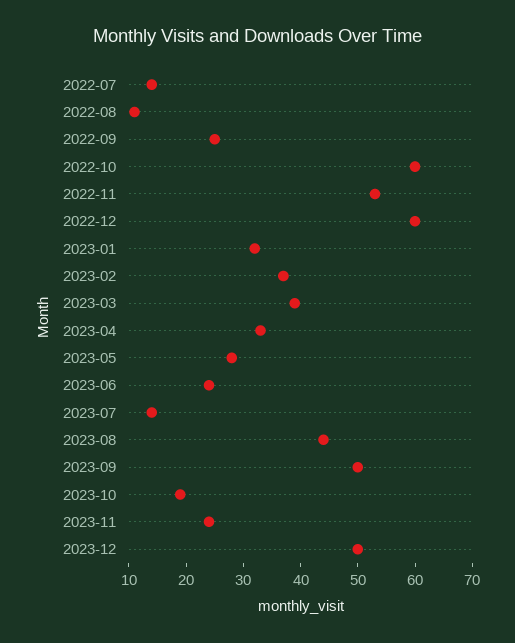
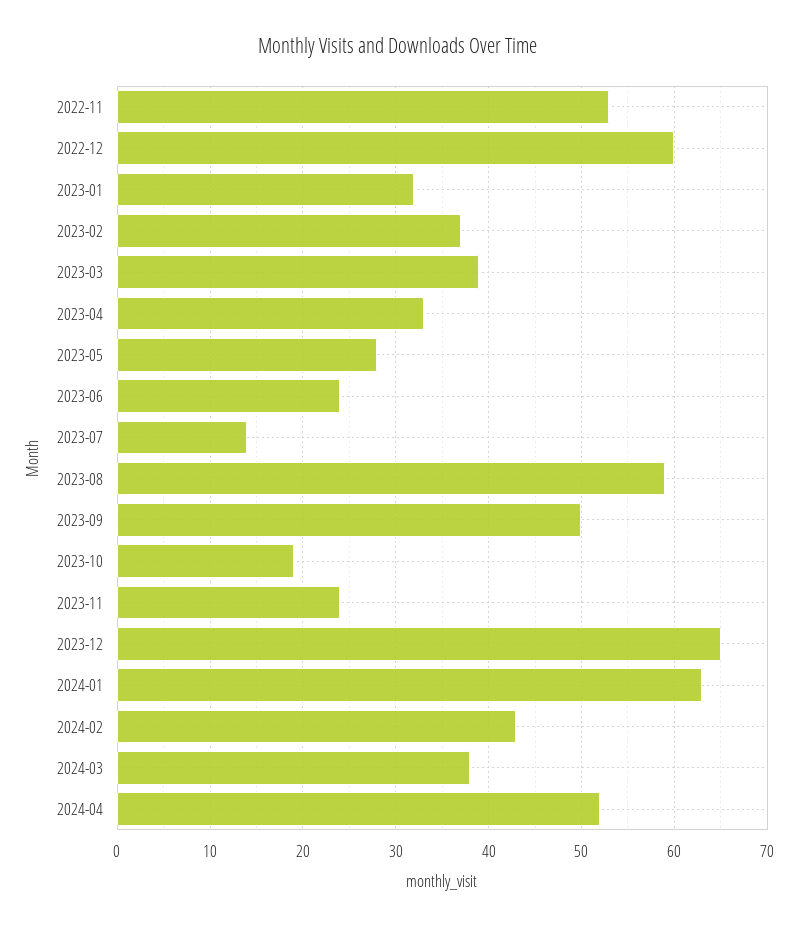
2022-07: 15 -> none
2022-08: 10 -> none
2022-09: 25 -> none
2022-10: 60 -> none
2023-08: 45 -> 59
2023-12: 50 -> 65
2024-01: none -> 63
2024-02: none -> 43
2024-03: none -> 38
2024-04: none -> 52

